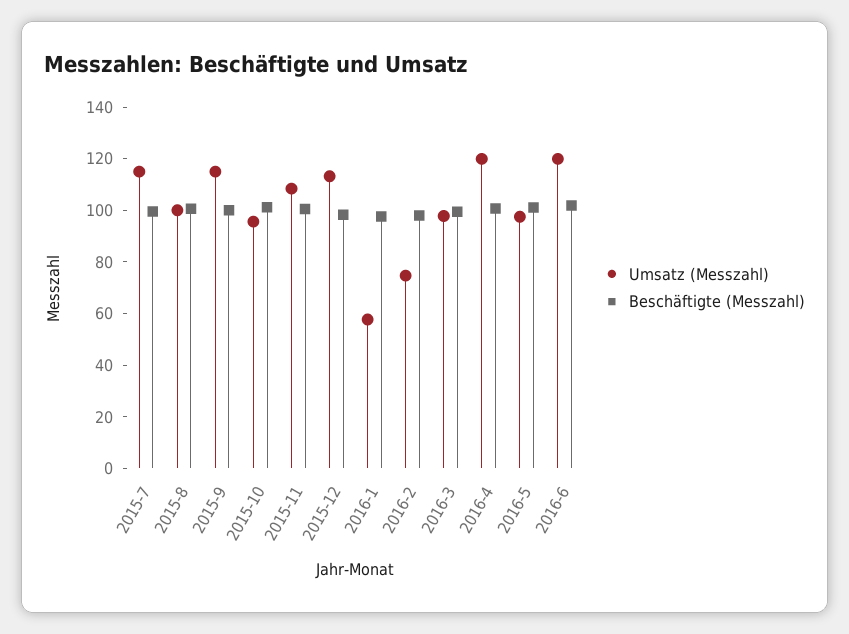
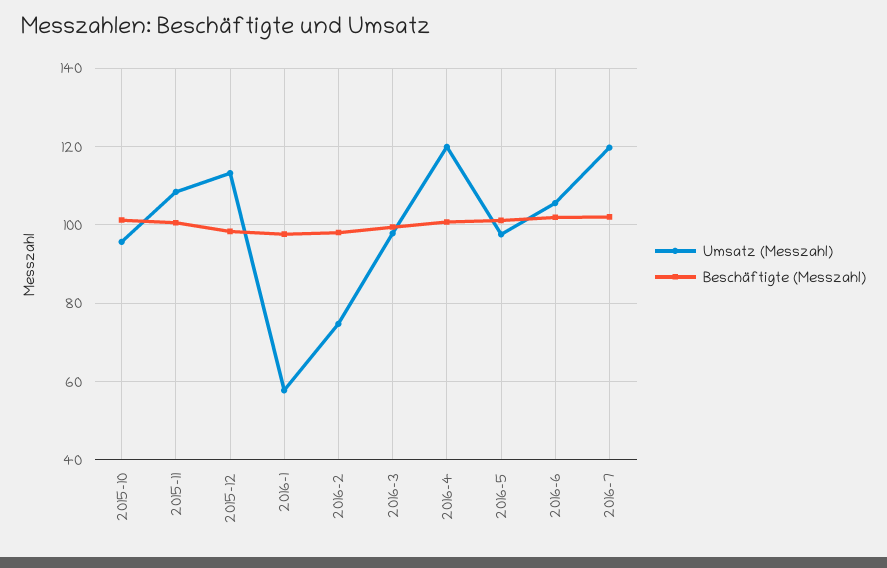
Umsatz (Messzahl), 2015-7: 115 -> none
Beschäftigte (Messzahl), 2015-7: 100 -> none
Umsatz (Messzahl), 2015-8: 100 -> none
Beschäftigte (Messzahl), 2015-8: 100 -> none
Umsatz (Messzahl), 2015-9: 115 -> none
Beschäftigte (Messzahl), 2015-9: 100 -> none
Umsatz (Messzahl), 2016-6: 120 -> 106
Umsatz (Messzahl), 2016-7: none -> 120
Beschäftigte (Messzahl), 2016-7: none -> 102

